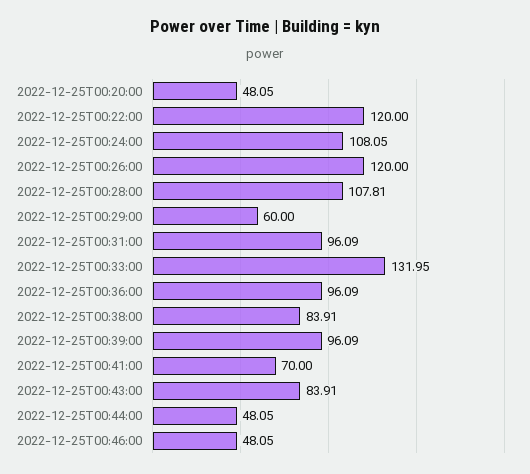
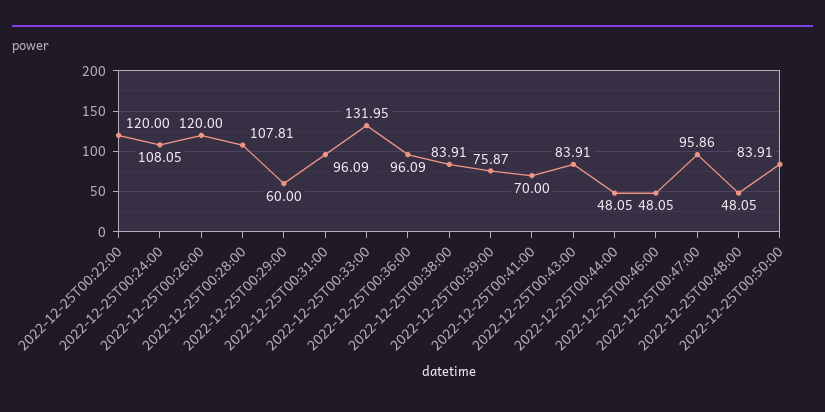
2022-12-25T00:20:00: 48.05 -> none
2022-12-25T00:39:00: 96.09 -> 75.87
2022-12-25T00:47:00: none -> 95.86
2022-12-25T00:48:00: none -> 48.05
2022-12-25T00:50:00: none -> 83.91

